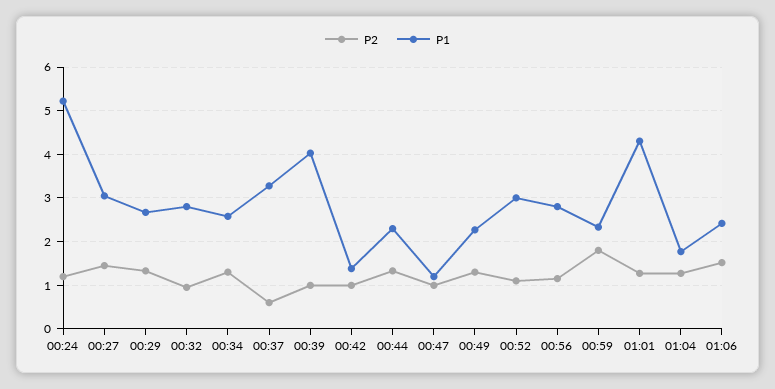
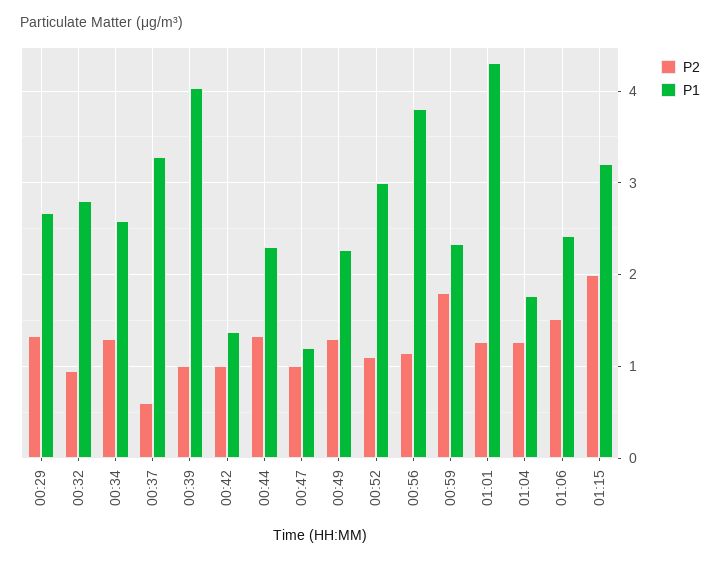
P2, 00:24: 1.2 -> none
P1, 00:24: 5.2 -> none
P2, 00:27: 1.4 -> none
P1, 00:27: 3 -> none
P1, 00:56: 2.8 -> 3.8
P2, 01:15: none -> 2
P1, 01:15: none -> 3.2

